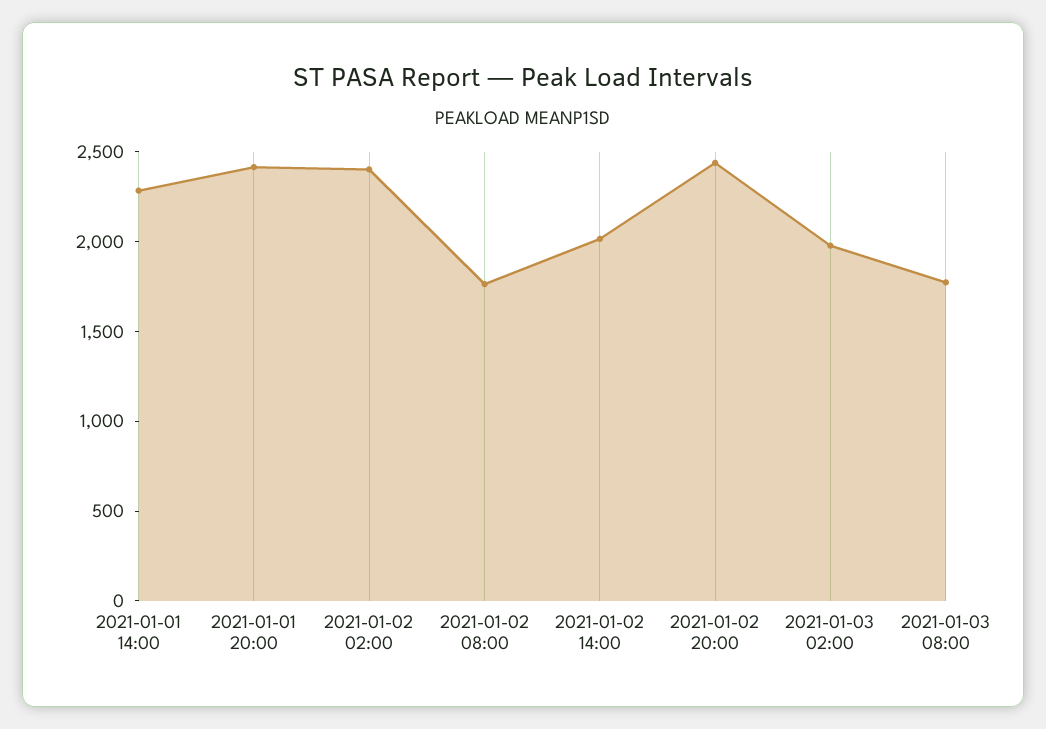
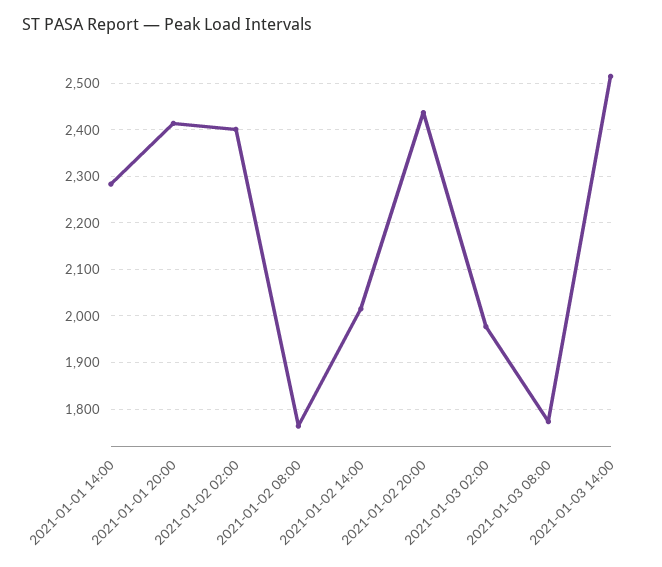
2021-01-03 14:00: none -> 2520

